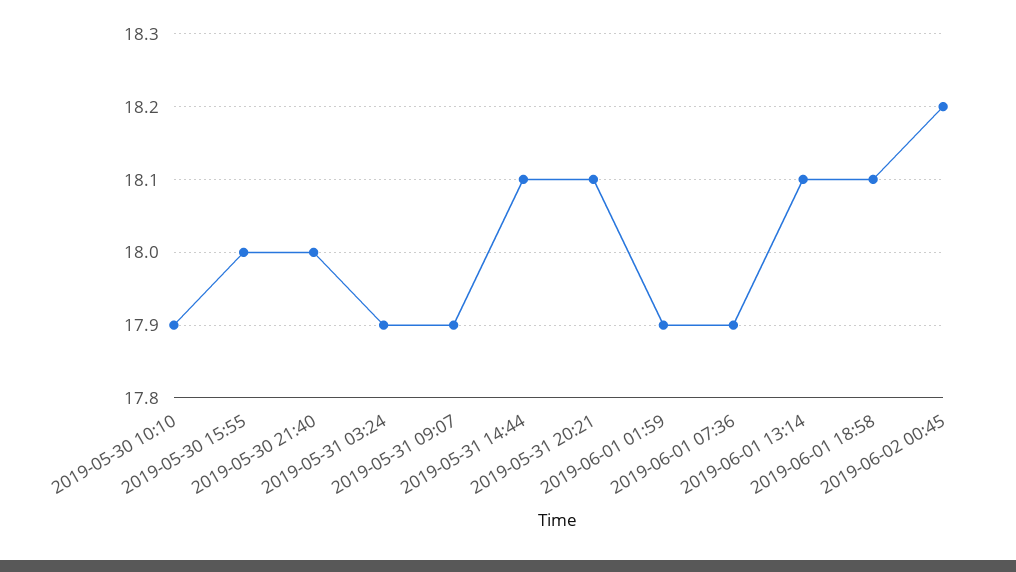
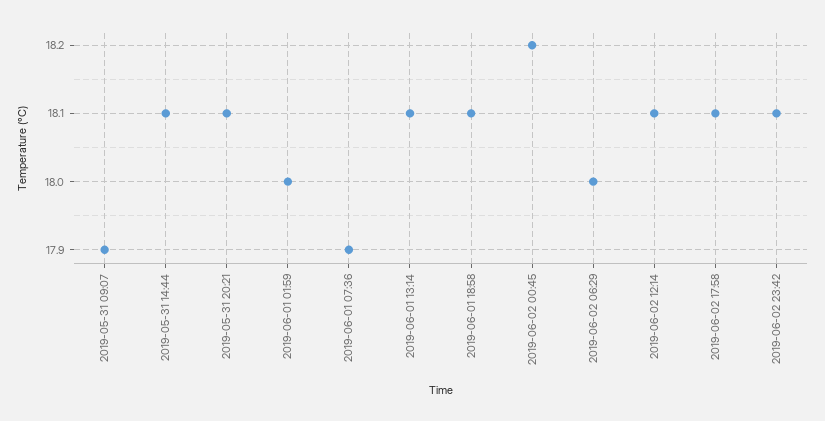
2019-05-30 10:10: 17.9 -> none
2019-05-30 15:55: 18 -> none
2019-05-30 21:40: 18 -> none
2019-05-31 03:24: 17.9 -> none
2019-06-01 01:59: 17.9 -> 18
2019-06-02 06:29: none -> 18
2019-06-02 12:14: none -> 18.1
2019-06-02 17:58: none -> 18.1
2019-06-02 23:42: none -> 18.1

